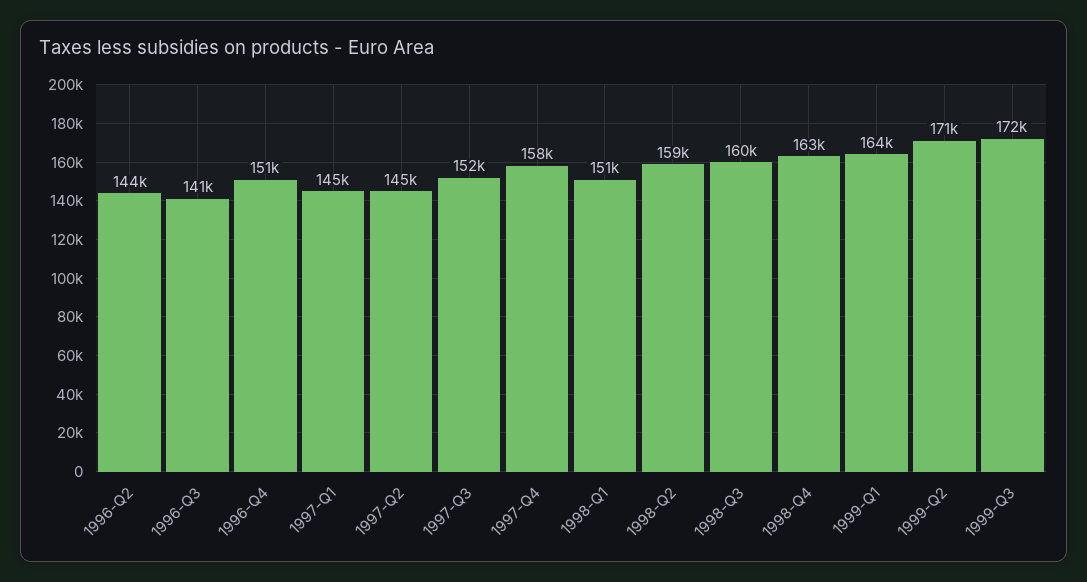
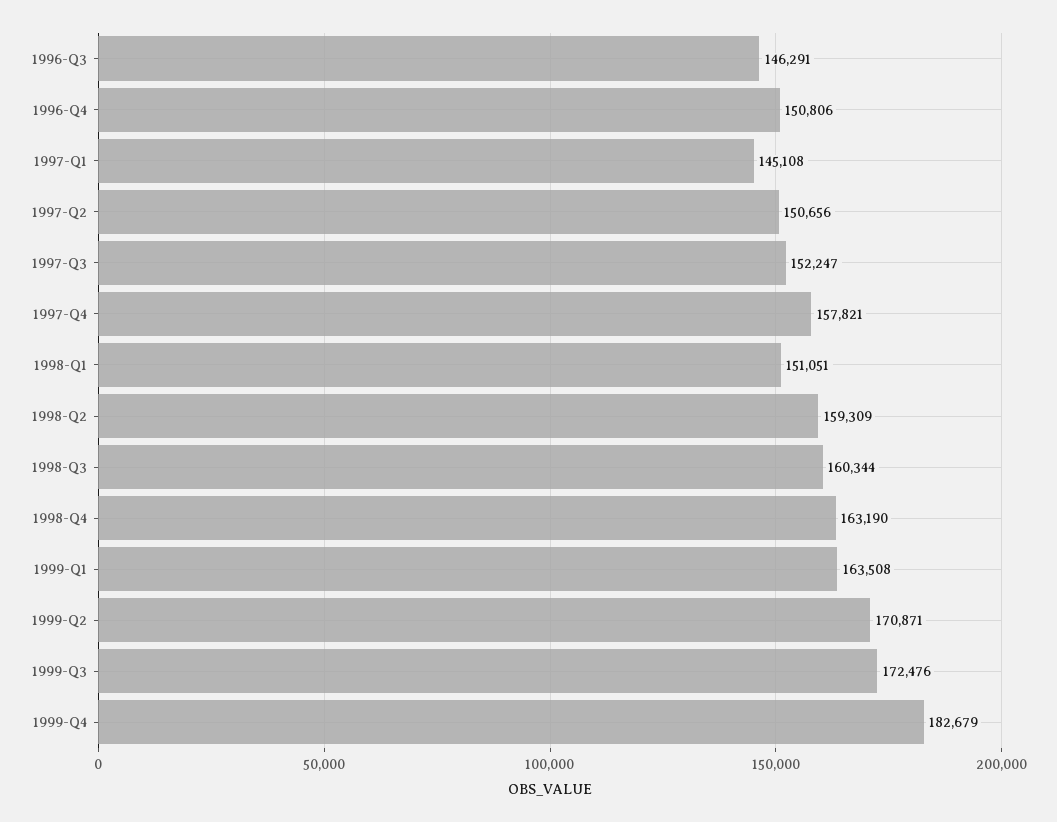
1996-Q2: 144000 -> none
1996-Q3: 141000 -> 146291
1997-Q2: 145000 -> 150656
1999-Q4: none -> 182679

